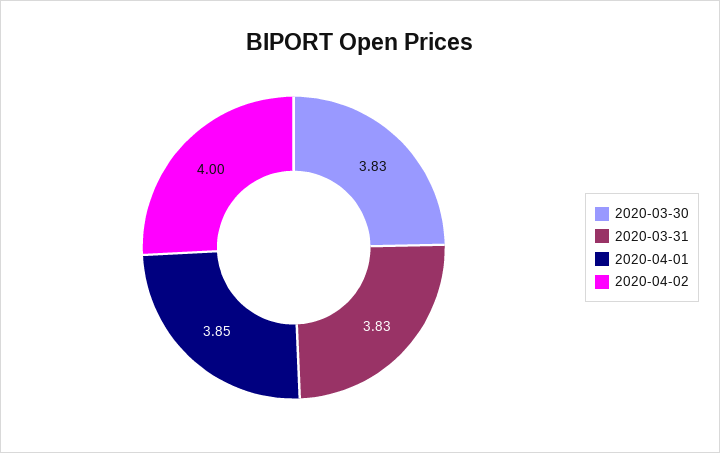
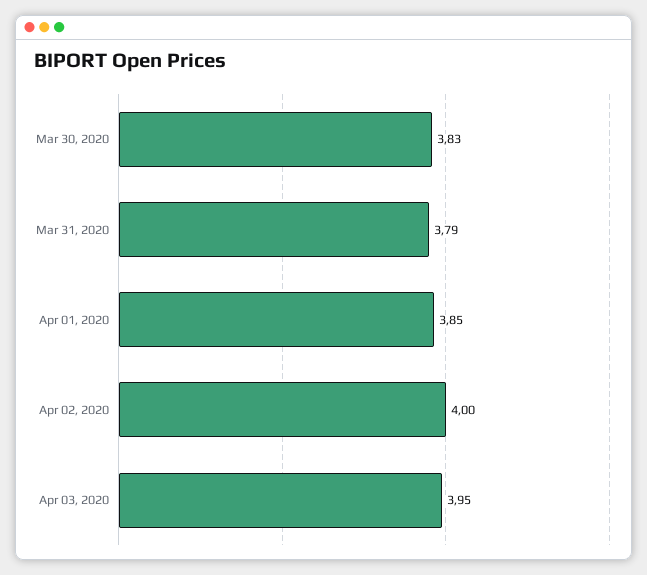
2020-03-31: 3.83 -> 3.79
Apr 03, 2020: none -> 3.95

